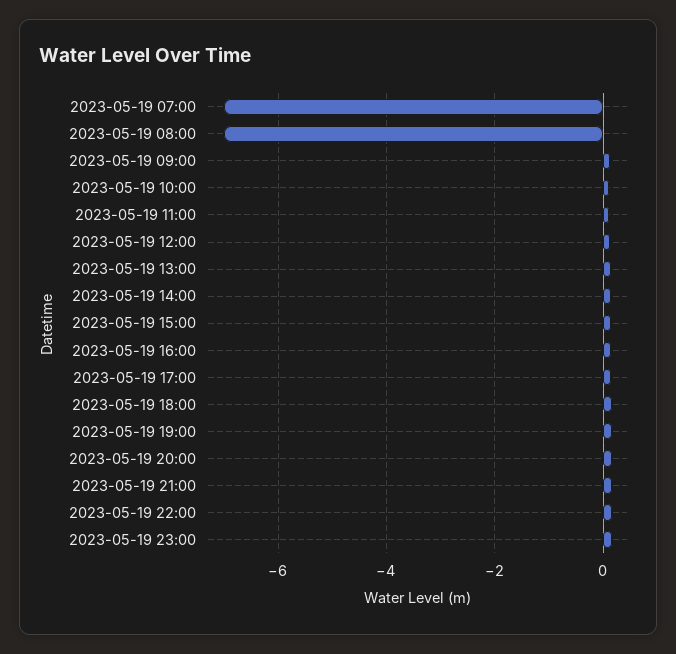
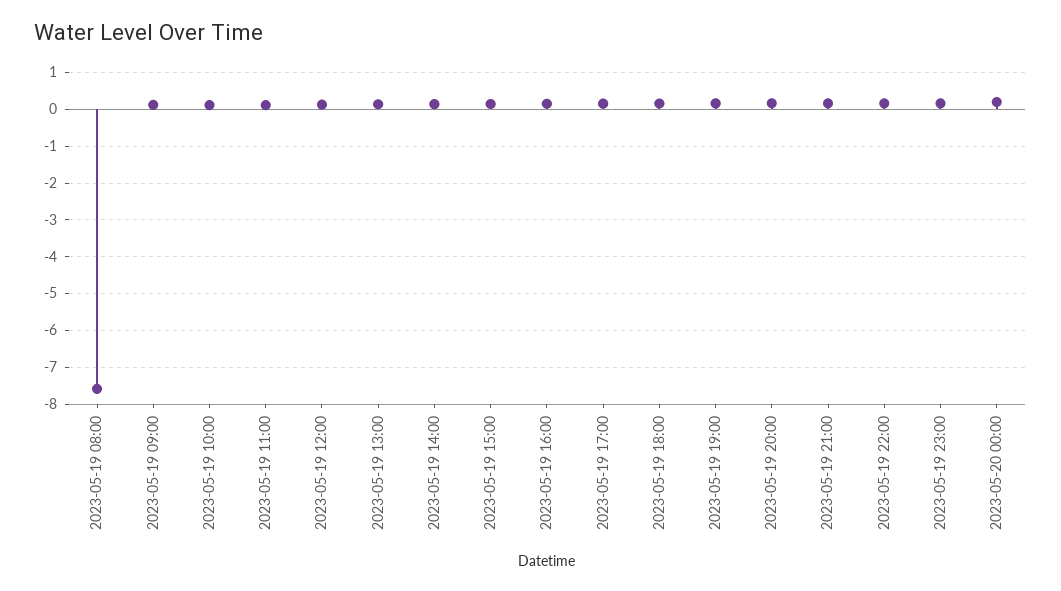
2023-05-19 07:00: -7 -> none
2023-05-19 08:00: -7 -> -7.6
2023-05-20 00:00: none -> 0.2

